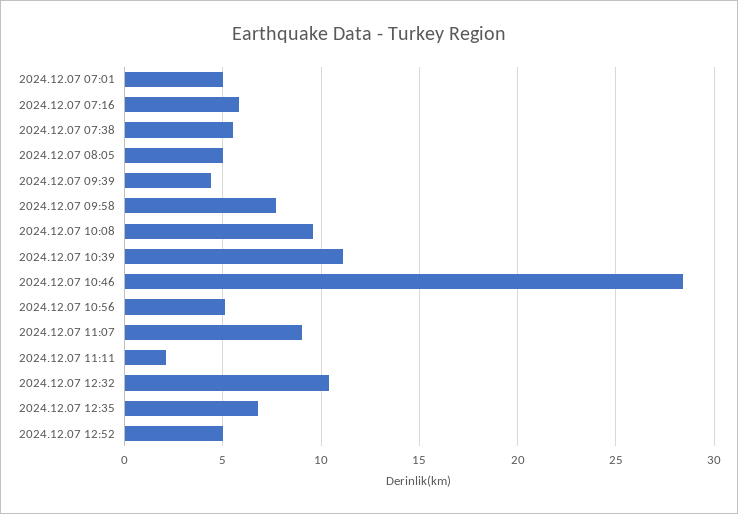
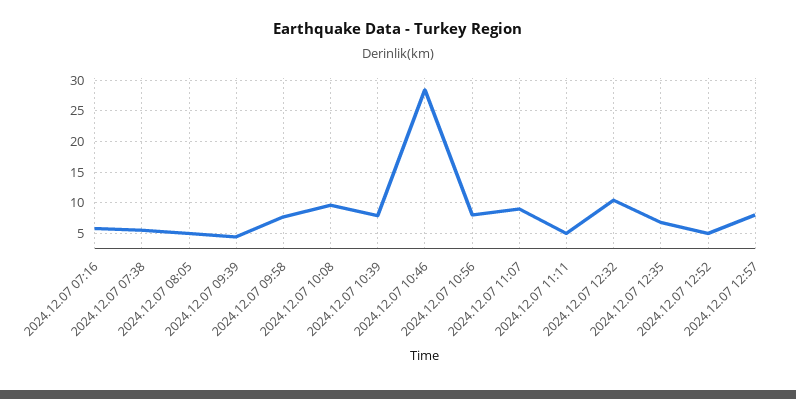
2024.12.07 07:01: 5 -> none
2024.12.07 10:39: 11 -> 8
2024.12.07 10:56: 5 -> 8
2024.12.07 11:11: 2 -> 5
2024.12.07 12:57: none -> 8

